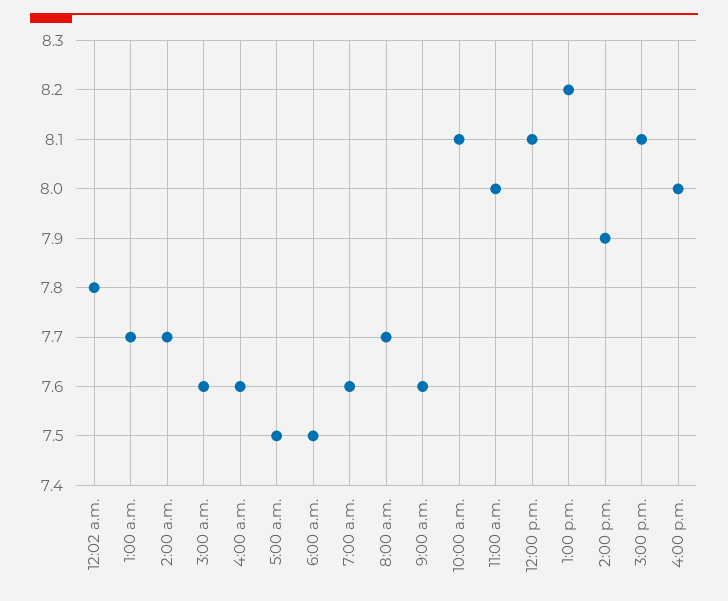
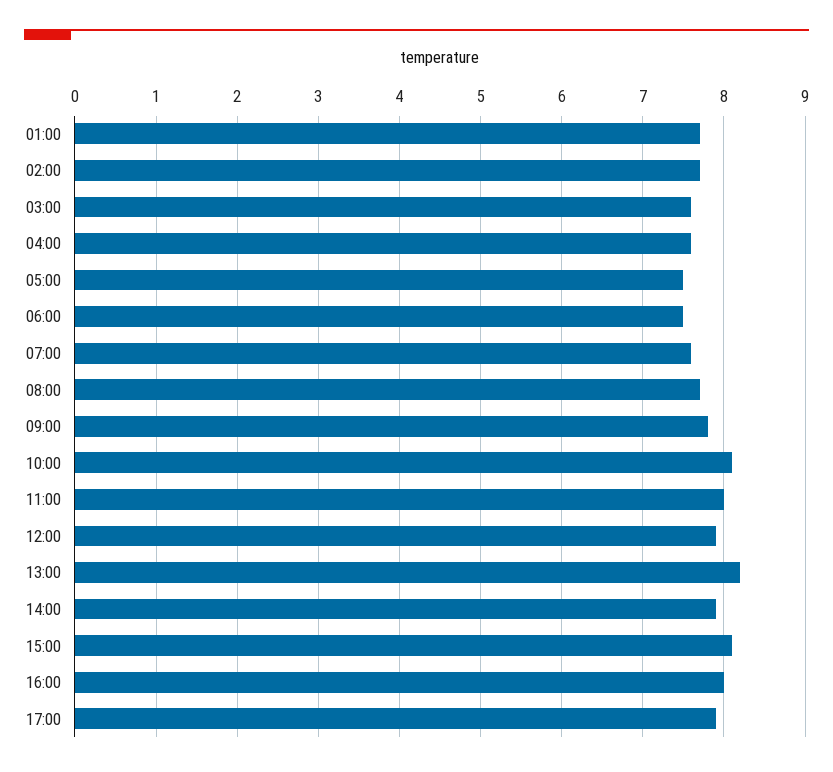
12:02 a.m.: 7.8 -> none
9:00 a.m.: 7.6 -> 7.8
12:00 p.m.: 8.1 -> 7.9
17:00: none -> 7.9

